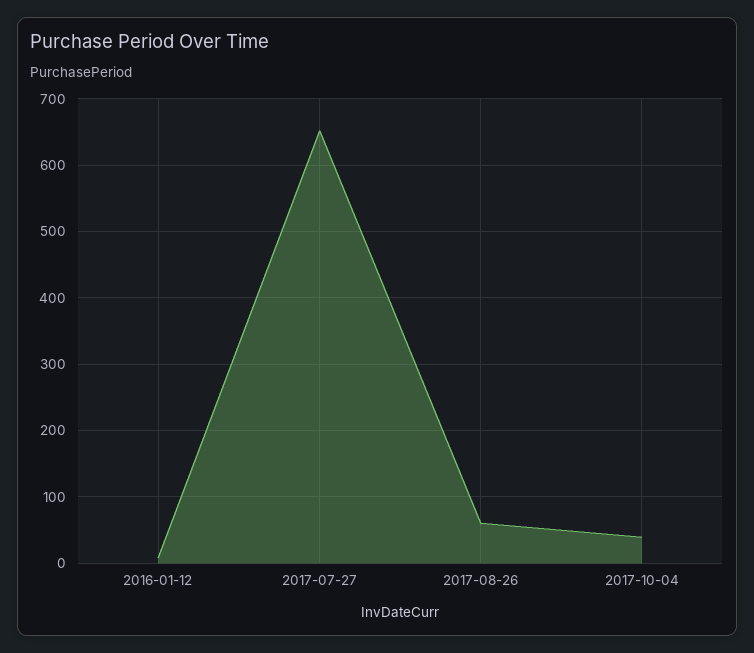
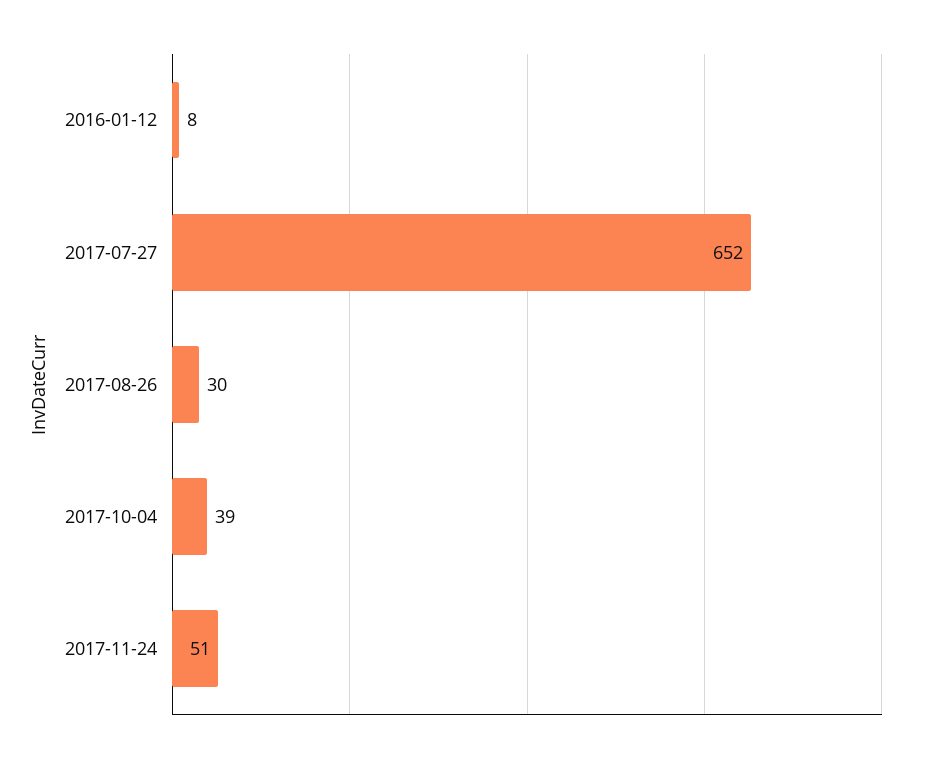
2017-08-26: 60 -> 30
2017-11-24: none -> 51

